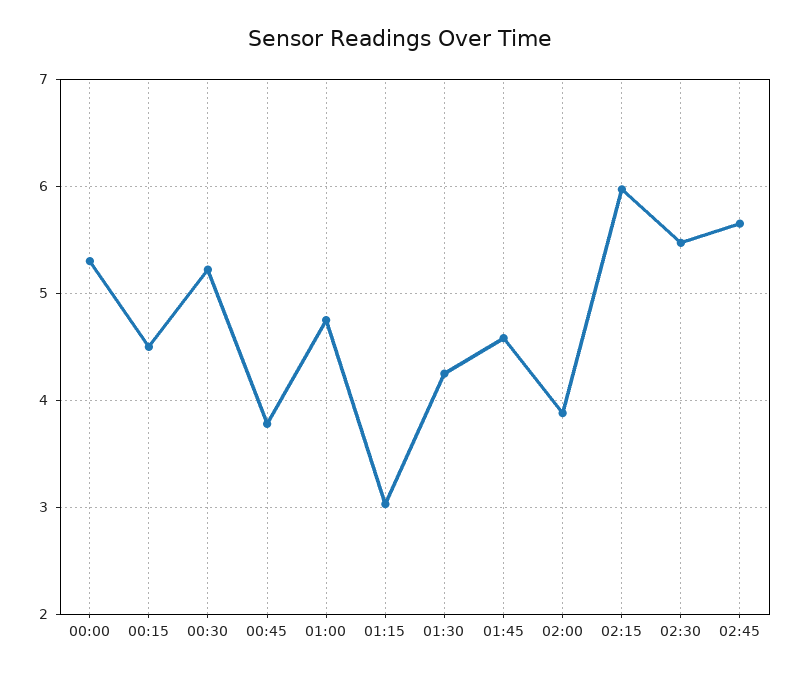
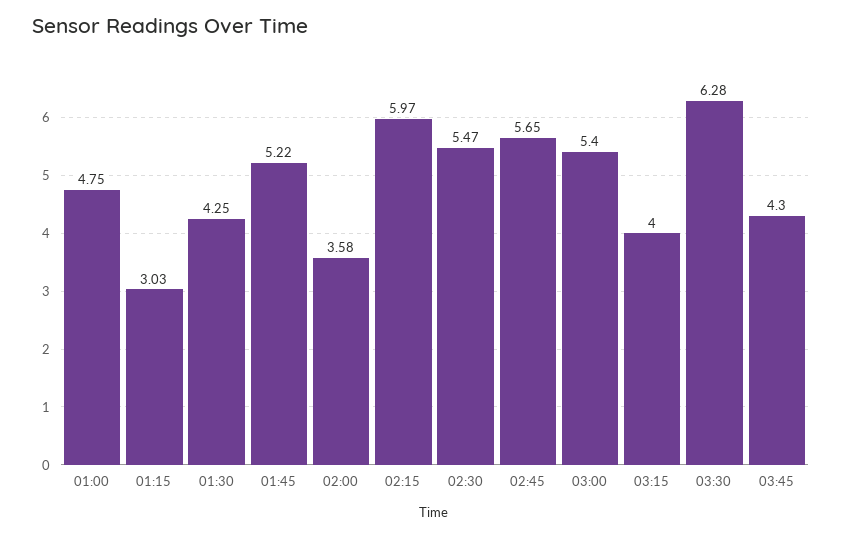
00:00: 5.3 -> none
00:15: 4.5 -> none
00:30: 5.2 -> none
00:45: 3.8 -> none
01:45: 4.6 -> 5.22
02:00: 3.9 -> 3.58
03:00: none -> 5.4
03:15: none -> 4
03:30: none -> 6.28
03:45: none -> 4.3

